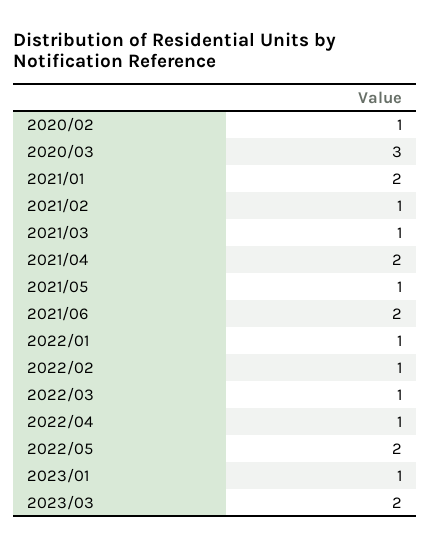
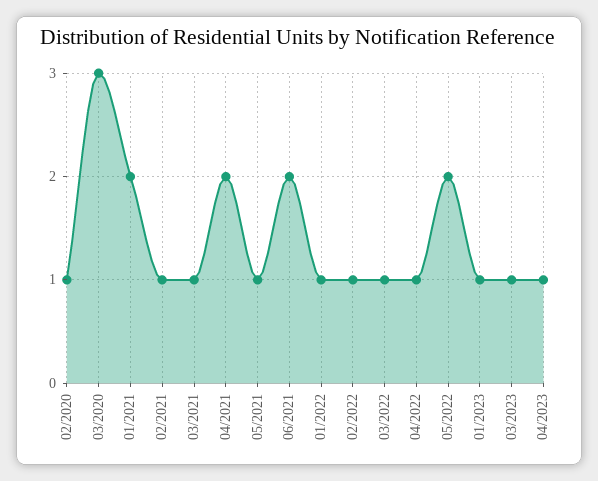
2023/03: 2 -> 1
04/2023: none -> 1

